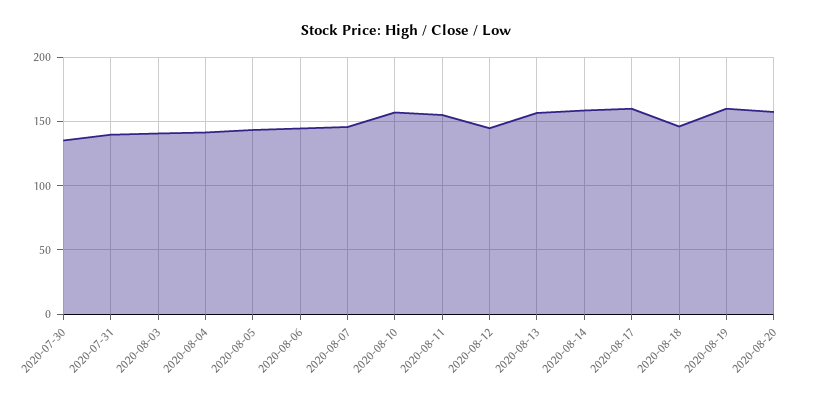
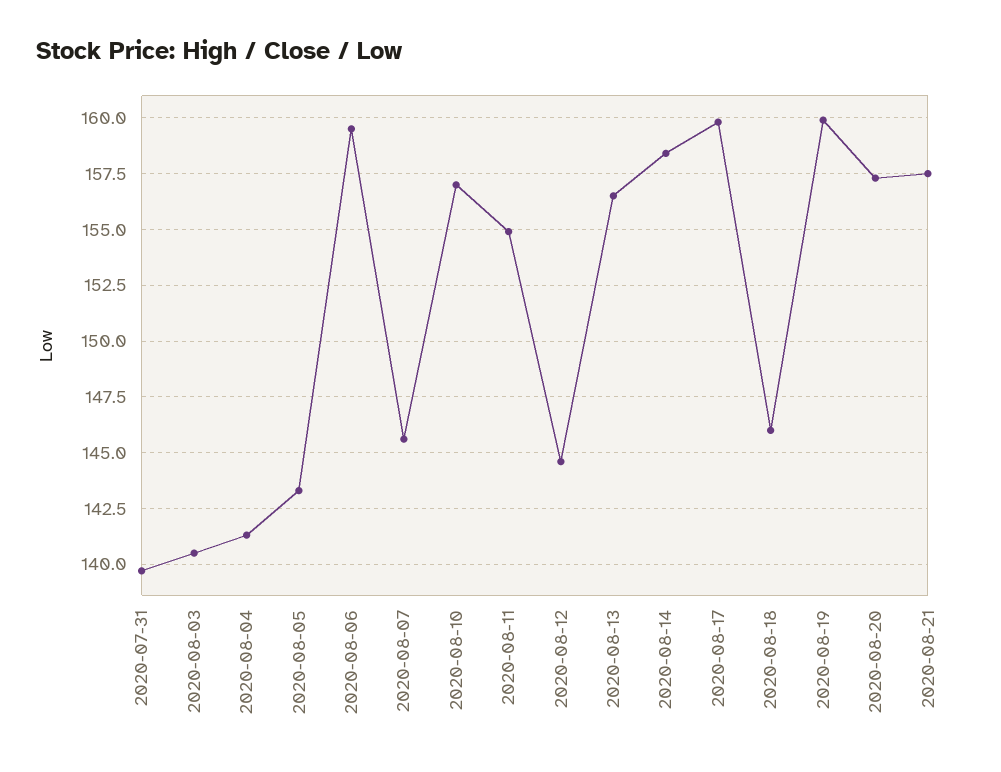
2020-07-30: 135 -> none
2020-08-06: 145 -> 159.5
2020-08-21: none -> 157.5

